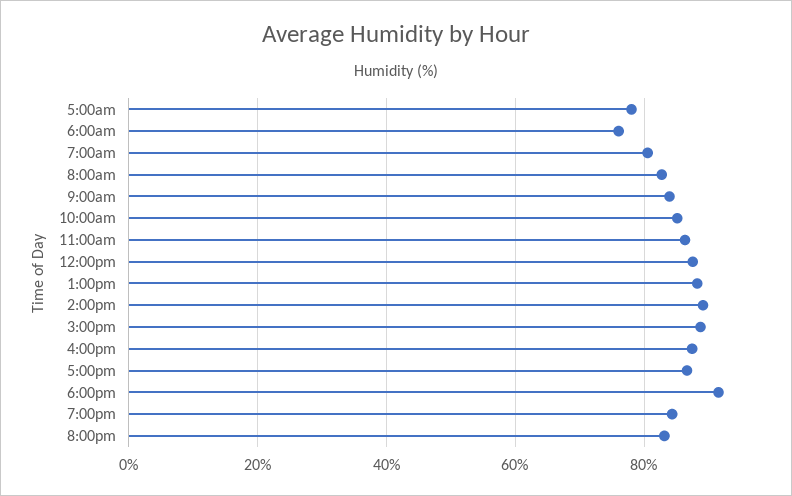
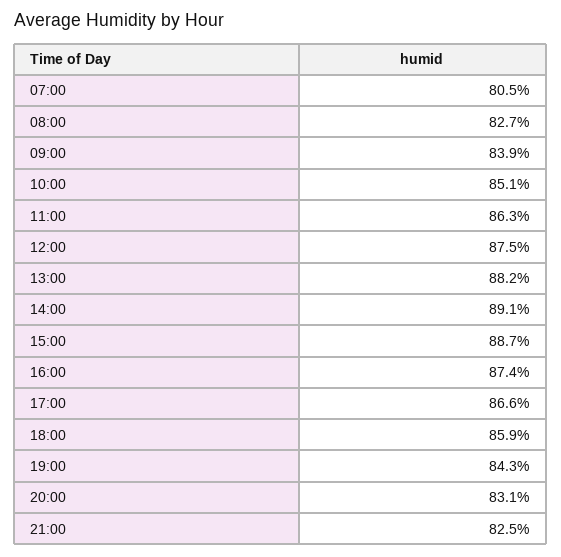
5:00am: 78 -> none
6:00am: 76 -> none
6:00pm: 92 -> 85.9
21:00: none -> 82.5

